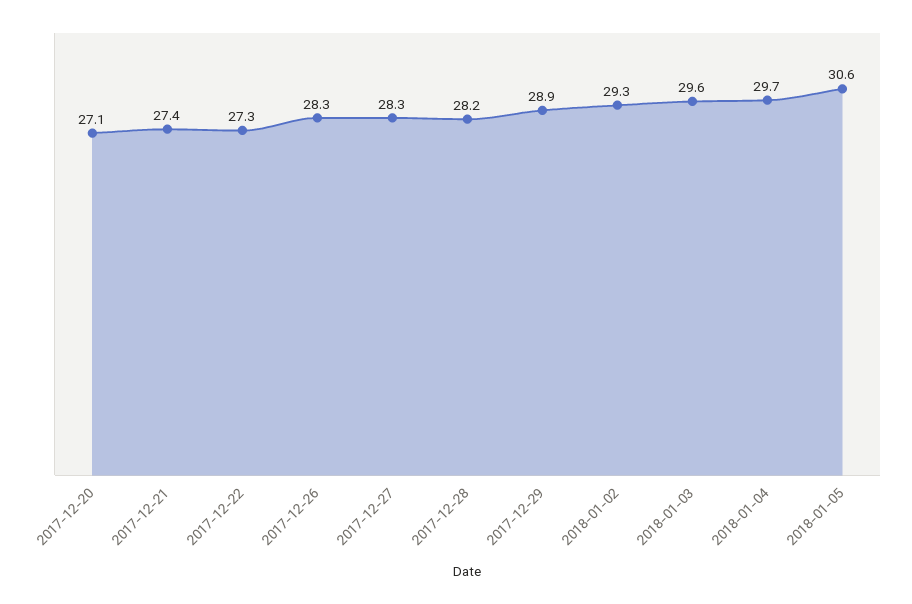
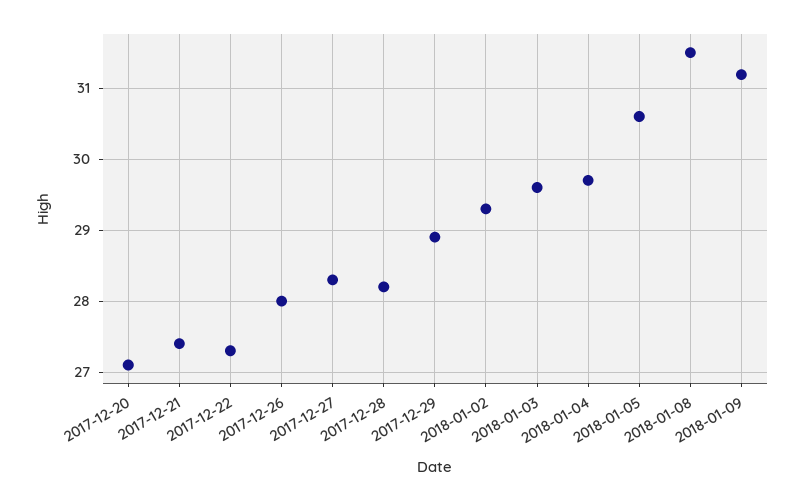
2017-12-26: 28.3 -> 28
2018-01-08: none -> 31.5
2018-01-09: none -> 31.2

